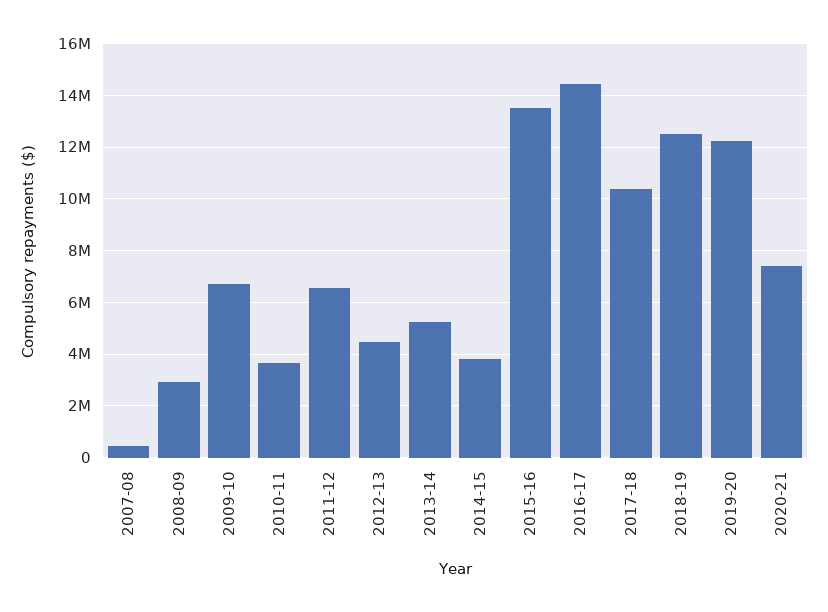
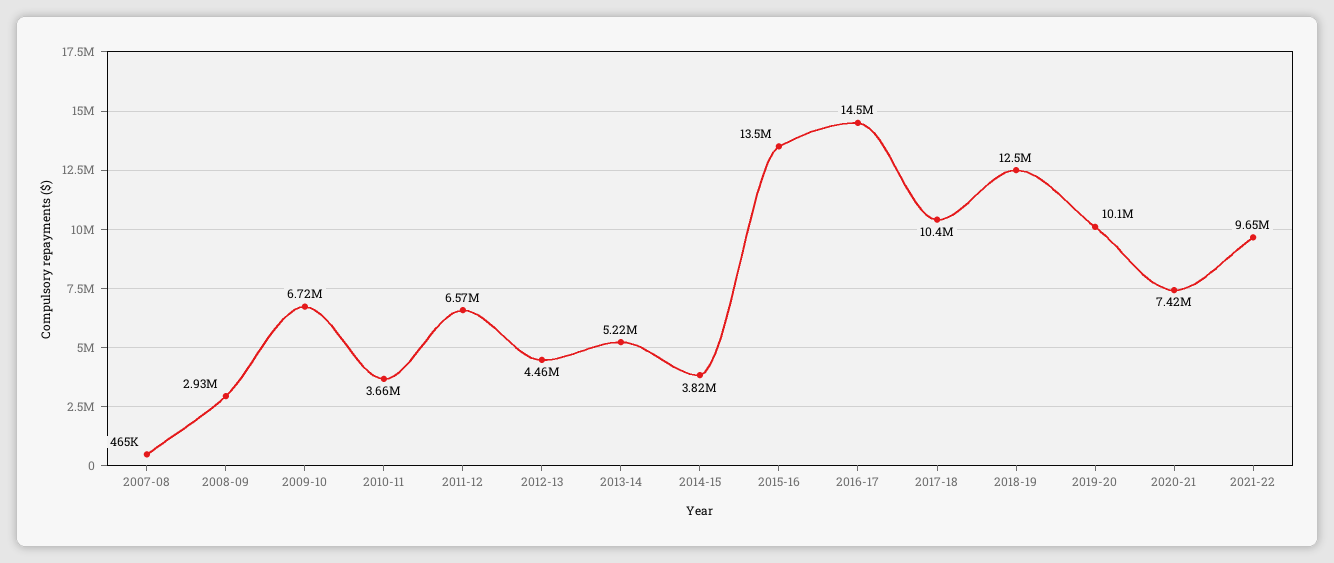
2019-20: 12250000 -> 10100000
2021-22: none -> 9650000

